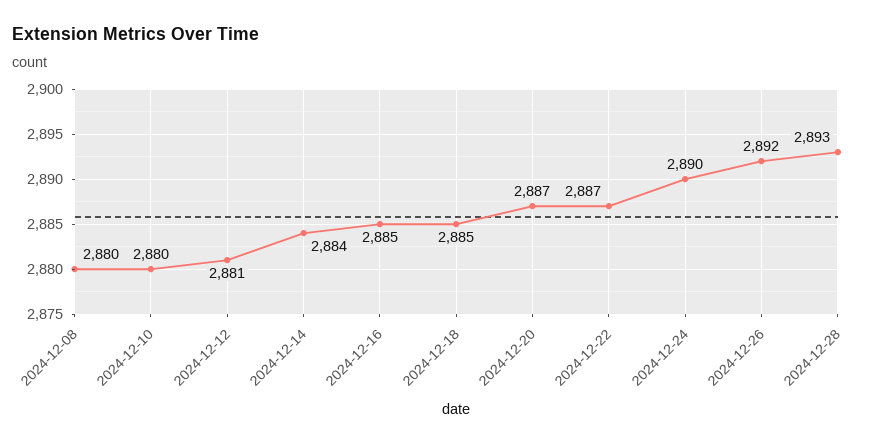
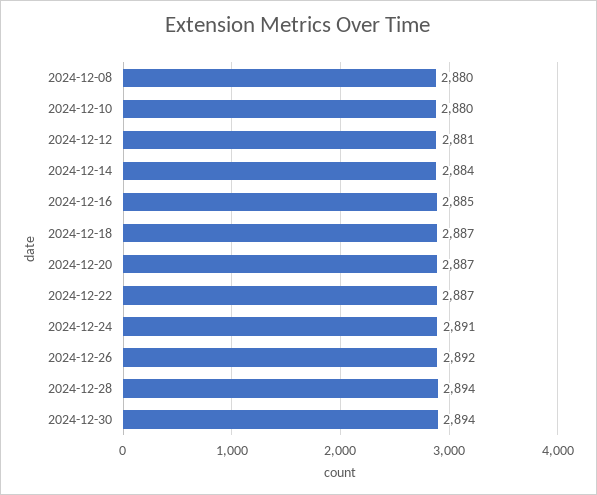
2024-12-18: 2885 -> 2887
2024-12-24: 2890 -> 2891
2024-12-28: 2893 -> 2894
2024-12-30: none -> 2894

